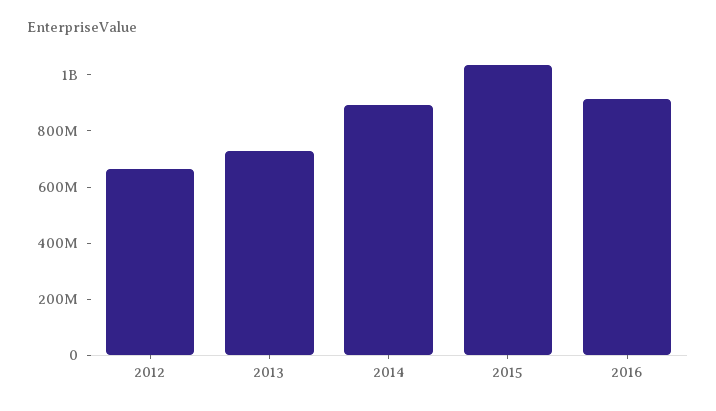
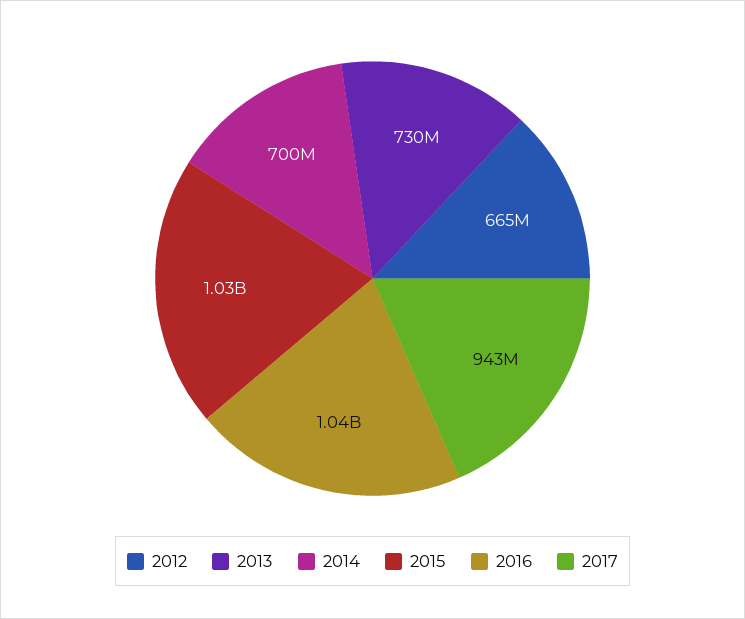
2014: 900000000 -> 700000000
2016: 900000000 -> 1040000000
2017: none -> 943000000

